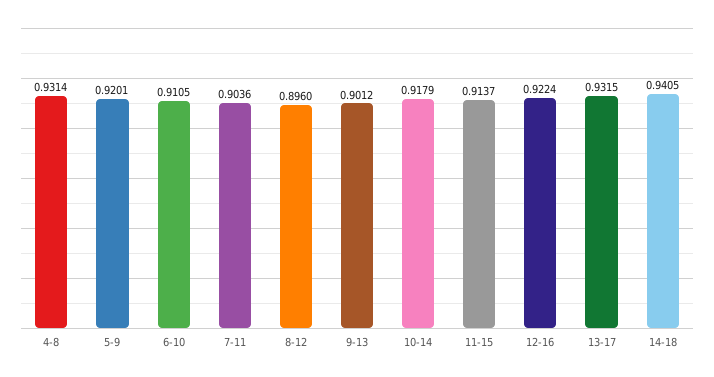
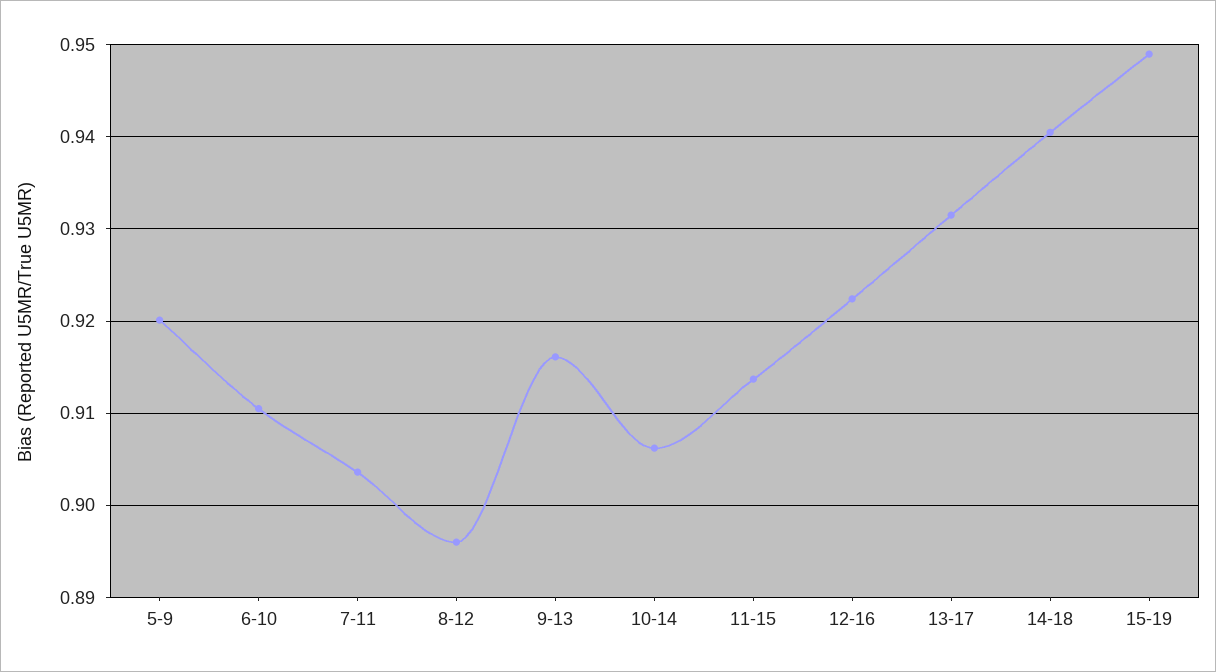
4-8: 0.9314 -> none
9-13: 0.9012 -> 0.916
10-14: 0.9179 -> 0.906
15-19: none -> 0.949

